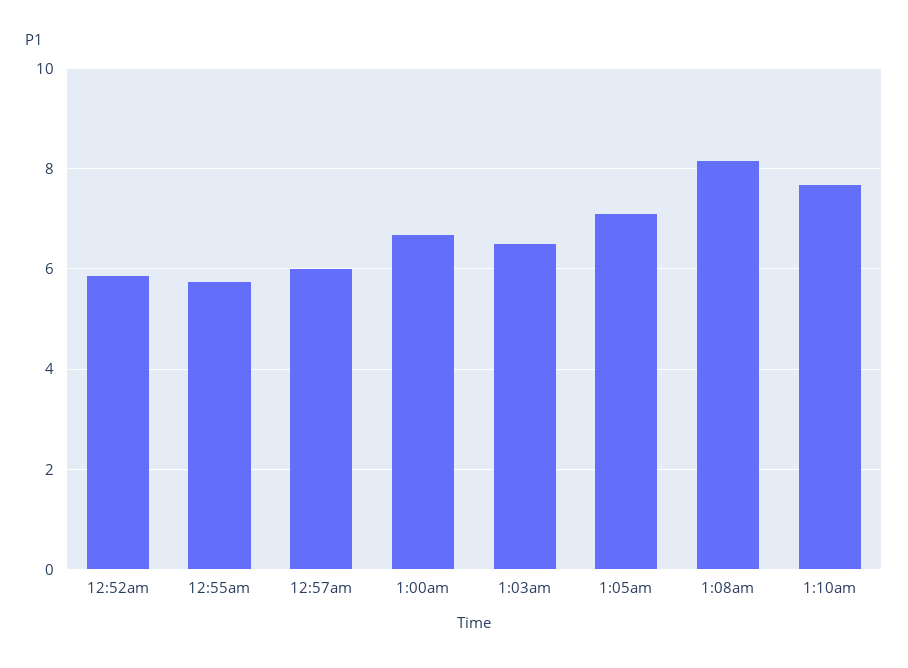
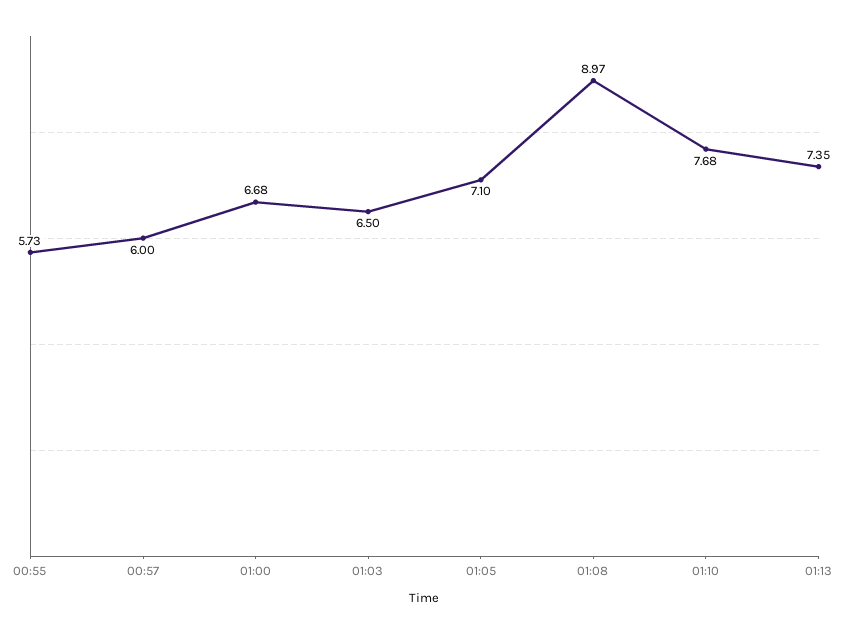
12:52am: 5.8 -> none
1:08am: 8.2 -> 8.97
01:13: none -> 7.35

